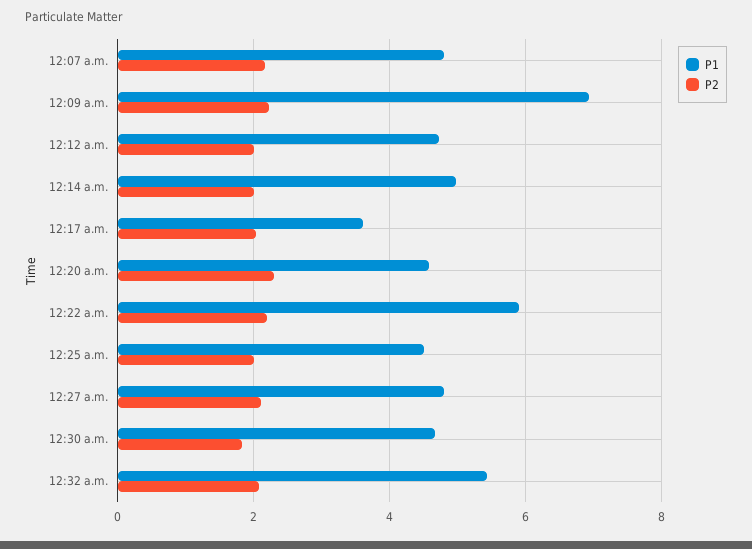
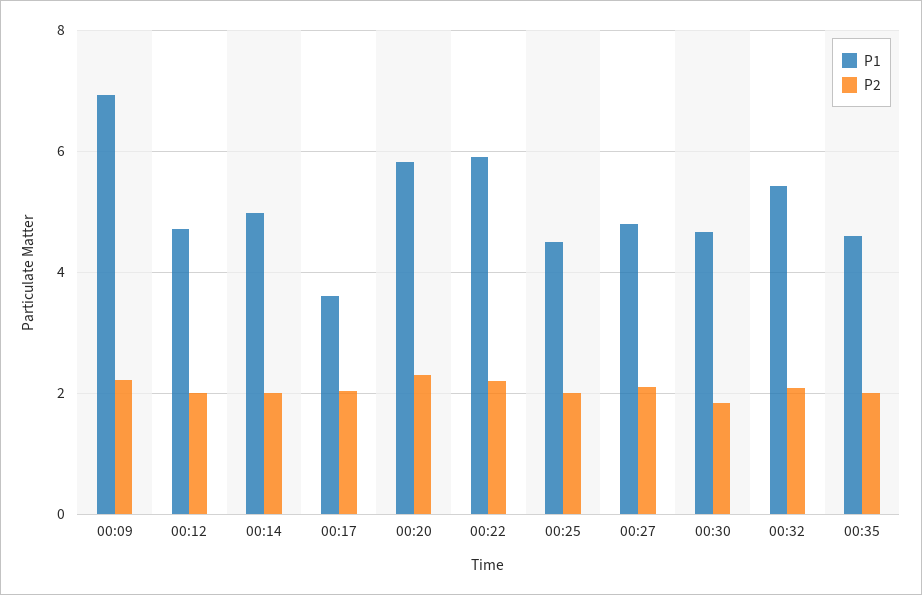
P1, 12:07 a.m.: 4.8 -> none
P2, 12:07 a.m.: 2.2 -> none
P1, 12:20 a.m.: 4.6 -> 5.8
P1, 00:35: none -> 4.6
P2, 00:35: none -> 2

